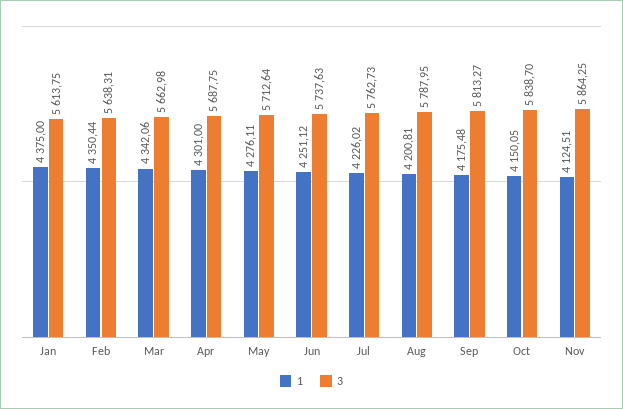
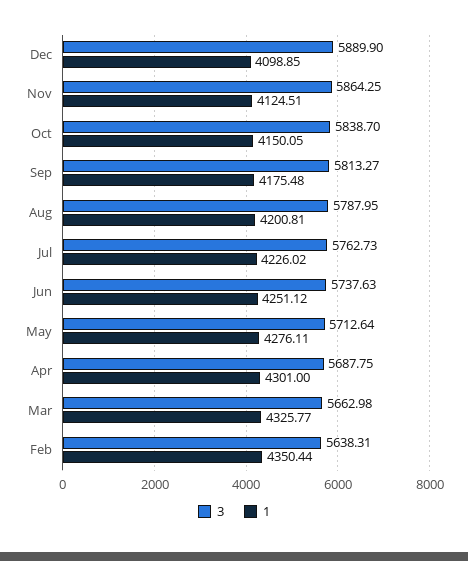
1, Jan: 4375 -> none
3, Jan: 5613.75 -> none
1, Mar: 4342.06 -> 4325.77
3, Dec: none -> 5889.9
1, Dec: none -> 4098.85

